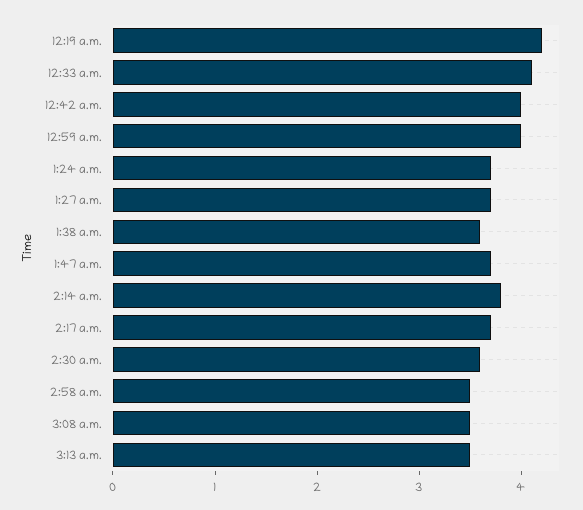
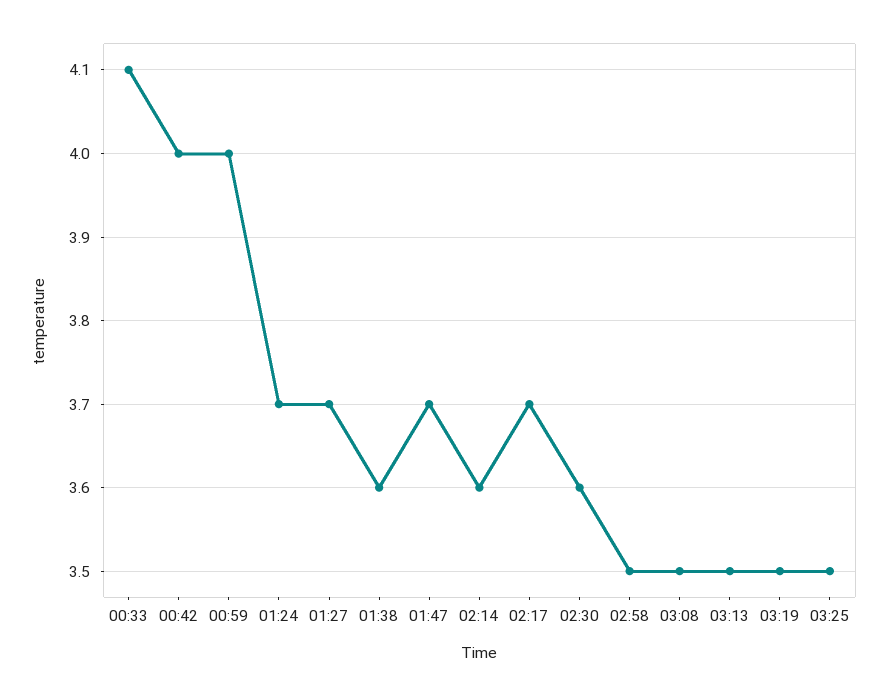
12:19 a.m.: 4.2 -> none
2:14 a.m.: 3.8 -> 3.6
03:19: none -> 3.5
03:25: none -> 3.5

